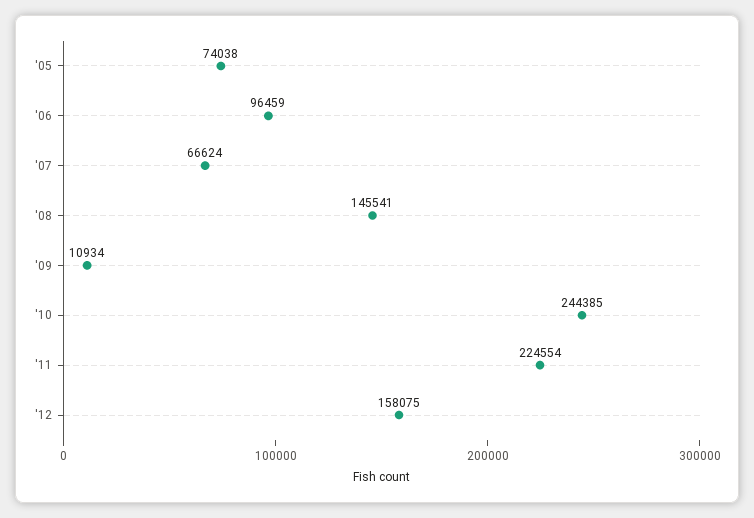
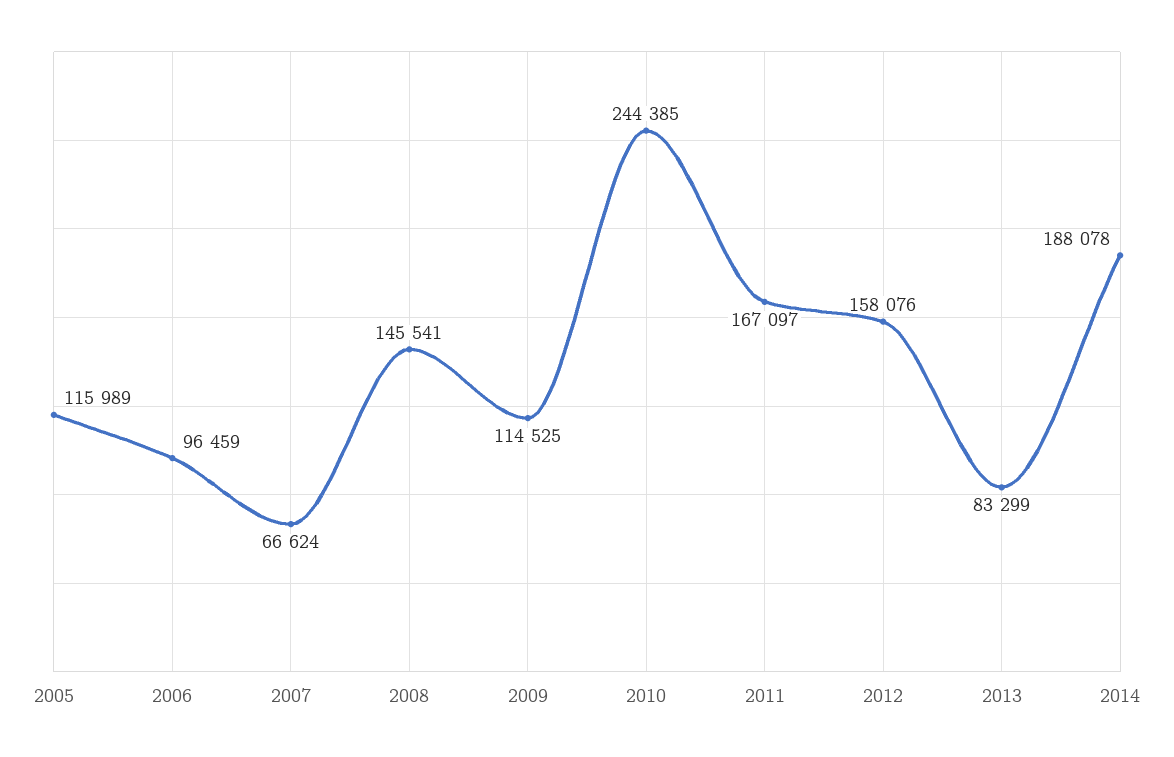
'05: 74038 -> 115989
'09: 10934 -> 114525
'11: 224554 -> 167097
'12: 158075 -> 158076
2013: none -> 83299
2014: none -> 188078

